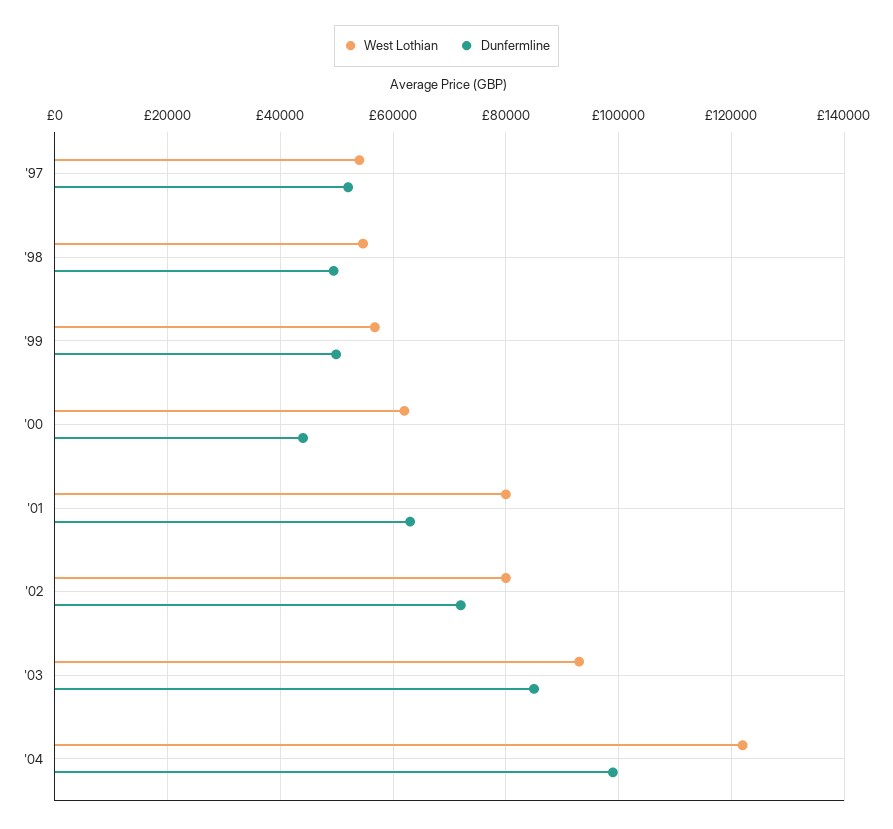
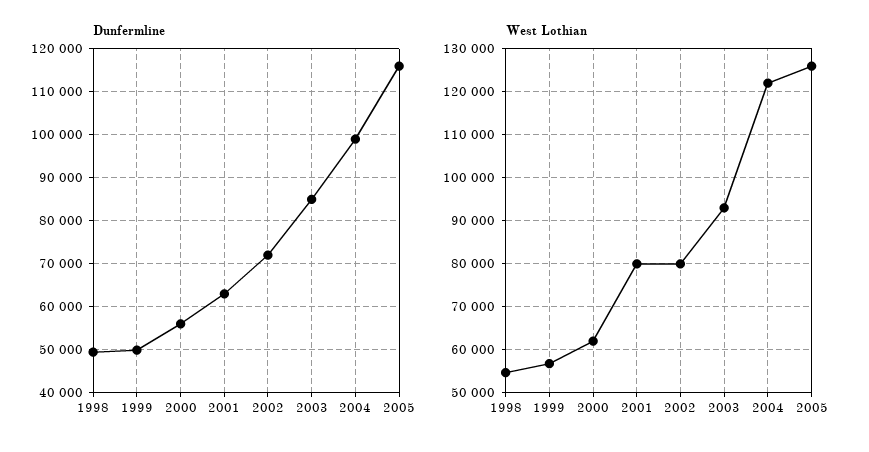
West Lothian, '97: 54000 -> none
Dunfermline, '97: 52000 -> none
Dunfermline, '00: 44000 -> 56000
Dunfermline, 2005: none -> 116000
West Lothian, 2005: none -> 126000

